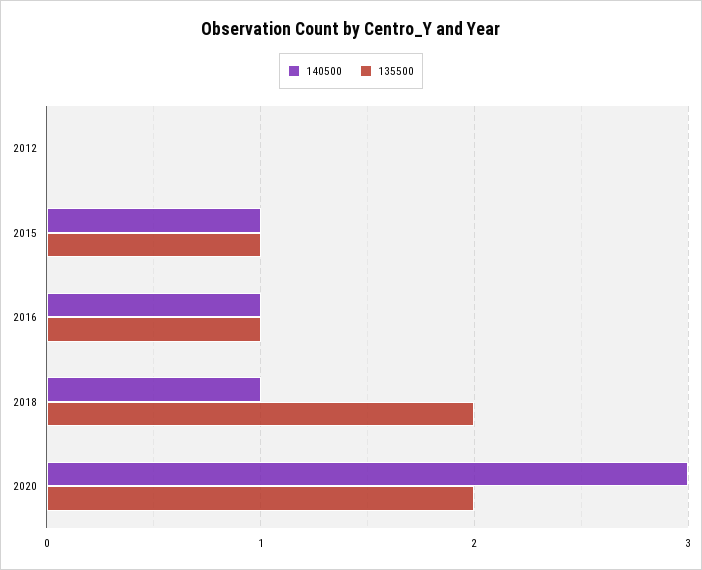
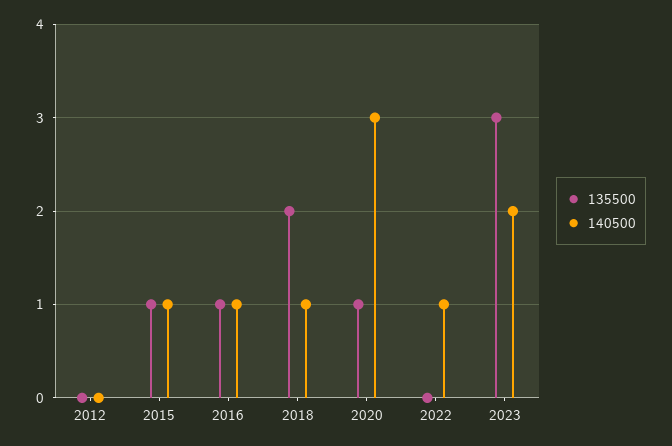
135500, 2020: 2 -> 1
135500, 2022: none -> 0
140500, 2022: none -> 1
135500, 2023: none -> 3
140500, 2023: none -> 2

